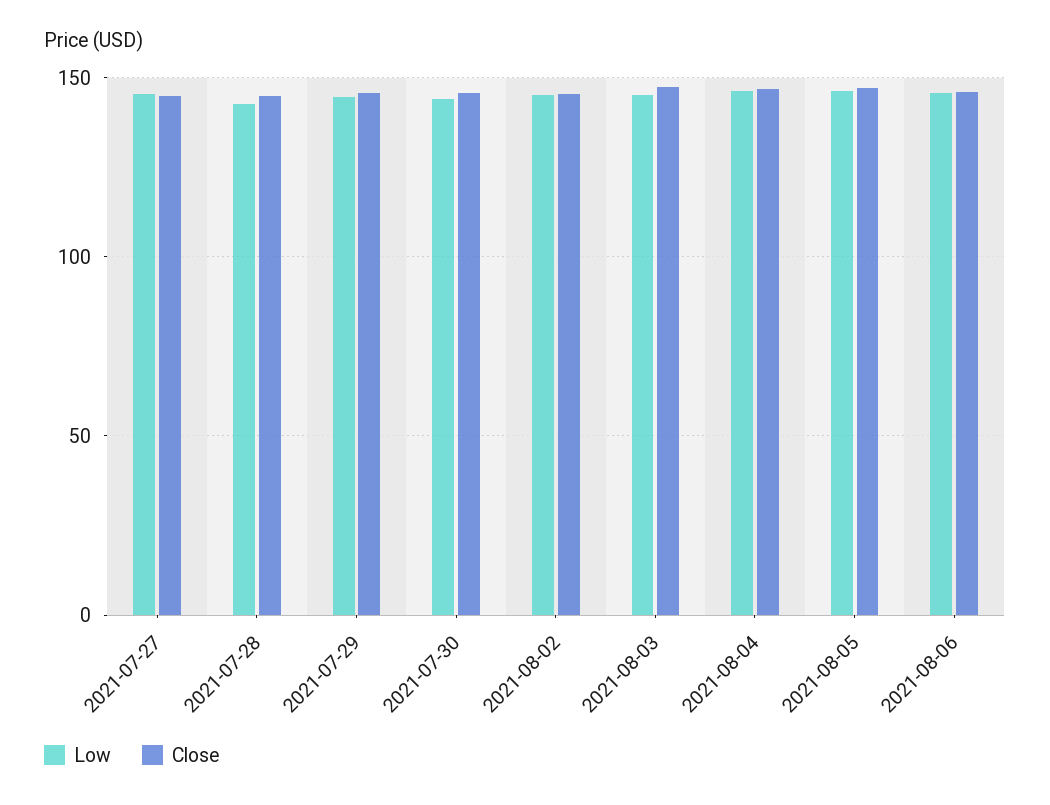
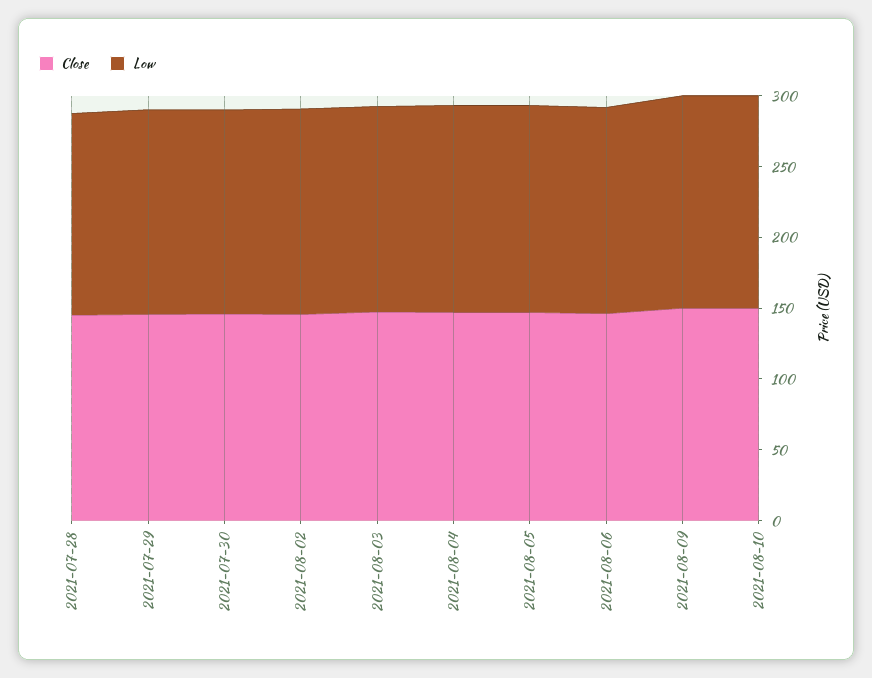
Low, 2021-07-27: 145 -> none
Close, 2021-07-27: 145 -> none
Close, 2021-08-09: none -> 150
Low, 2021-08-09: none -> 150
Close, 2021-08-10: none -> 150
Low, 2021-08-10: none -> 150

